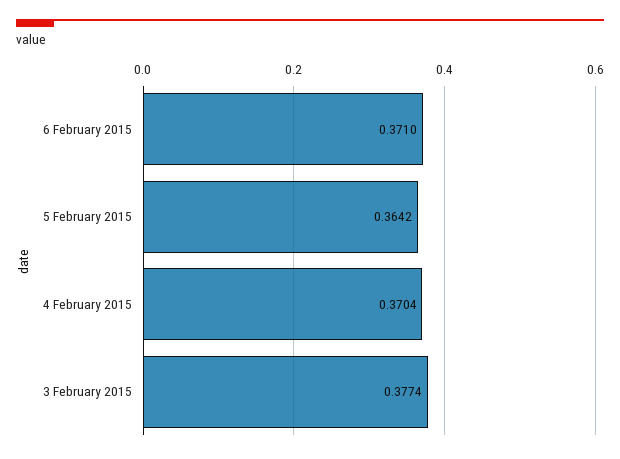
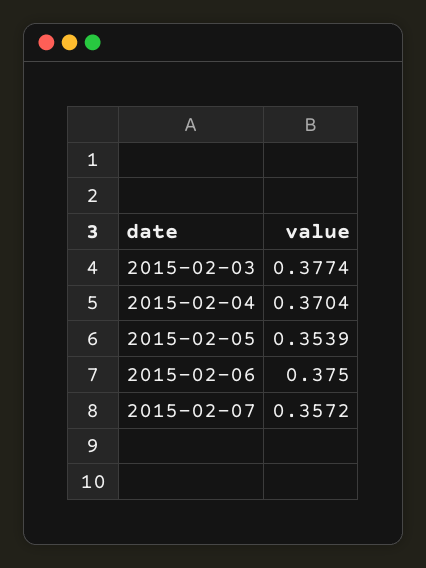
6 February 2015: 0.371 -> 0.375
5 February 2015: 0.3642 -> 0.3539
2015-02-07: none -> 0.3572

